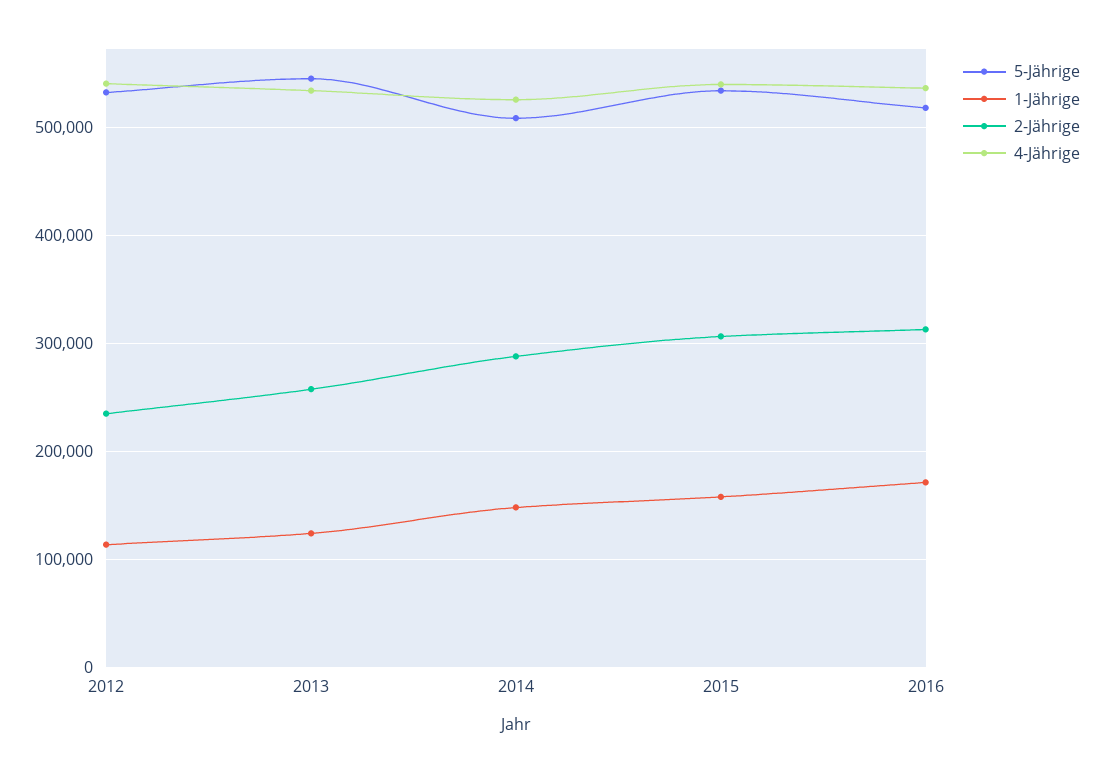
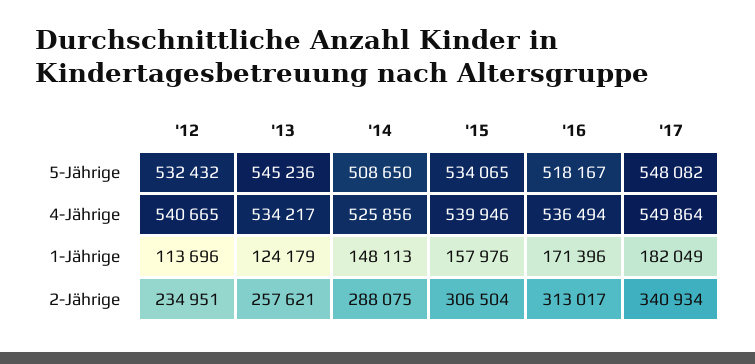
5-Jährige, '17: none -> 548082
4-Jährige, '17: none -> 549864
1-Jährige, '17: none -> 182049
2-Jährige, '17: none -> 340934

